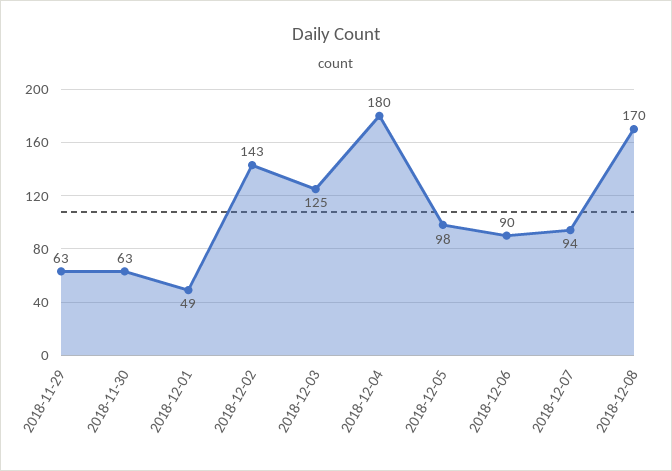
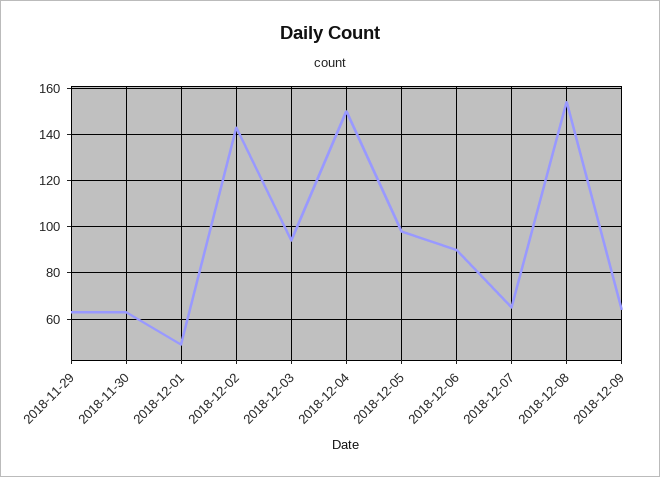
2018-12-03: 125 -> 95
2018-12-04: 180 -> 150
2018-12-07: 94 -> 65
2018-12-08: 170 -> 155
2018-12-09: none -> 65

